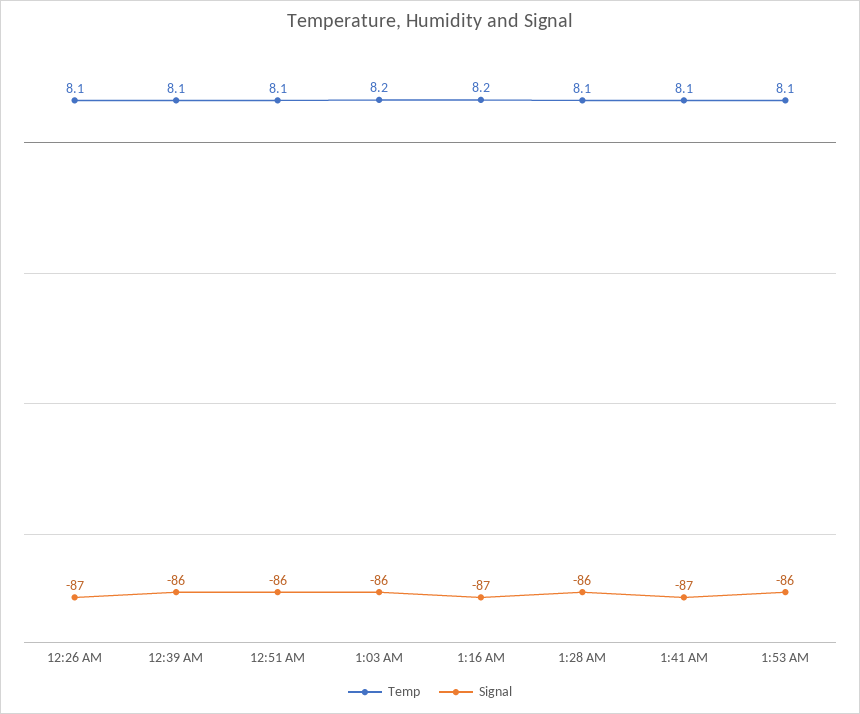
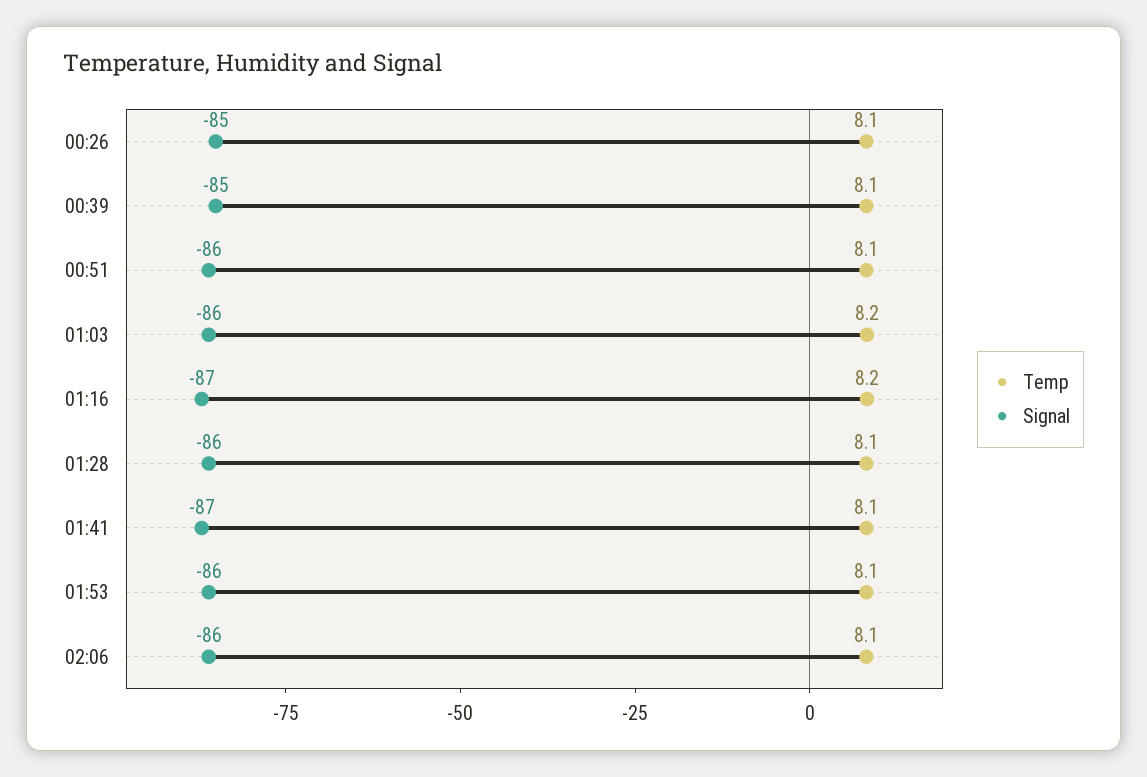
Signal, 12:26 AM: -87 -> -85
Signal, 12:39 AM: -86 -> -85
Temp, 02:06: none -> 8.1
Signal, 02:06: none -> -86

